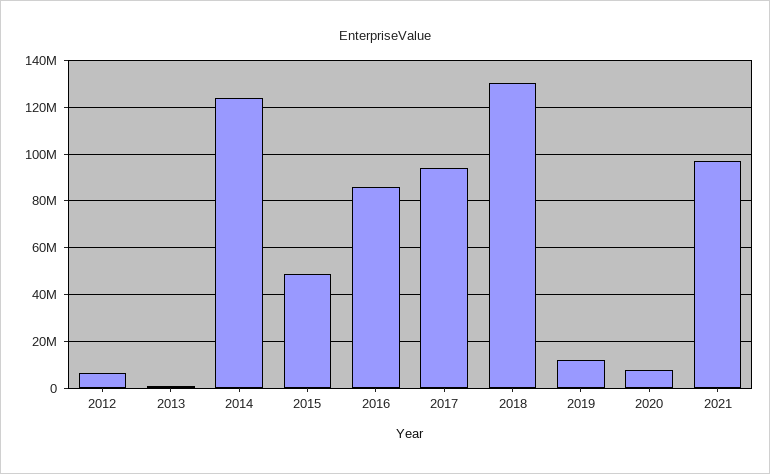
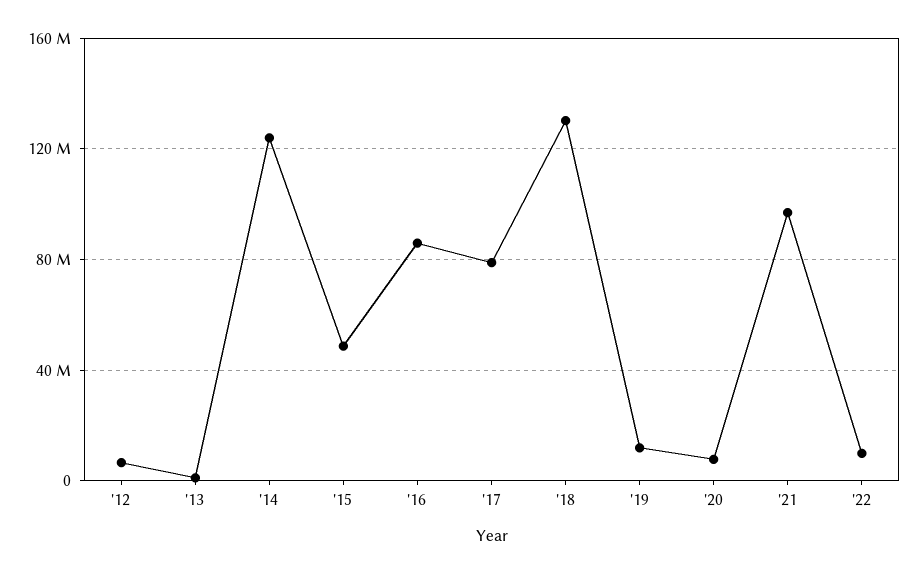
2017: 95000000 -> 80000000
'22: none -> 10000000

